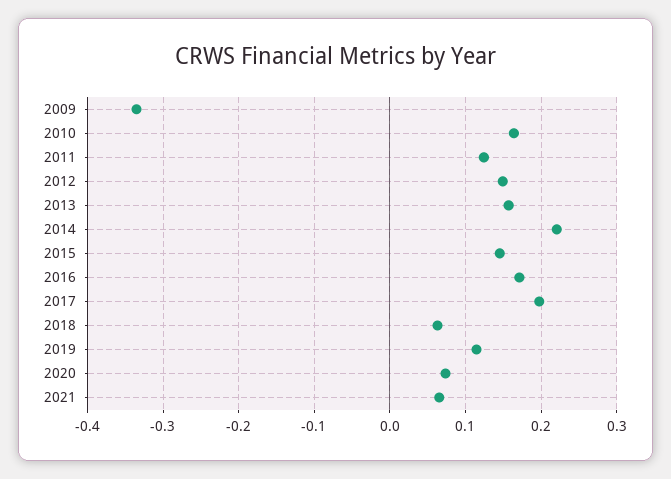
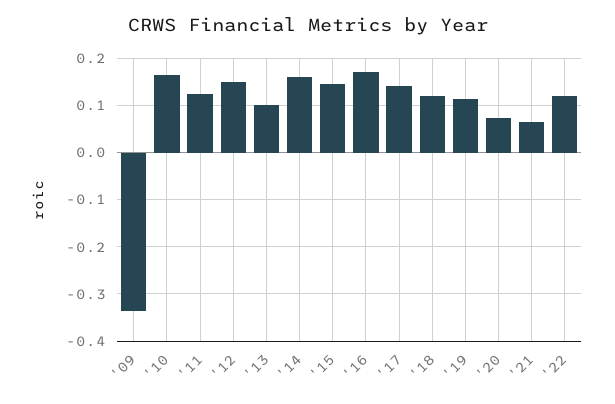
2013: 0.16 -> 0.1
2014: 0.22 -> 0.16
2017: 0.2 -> 0.14
2018: 0.06 -> 0.12
'22: none -> 0.12

